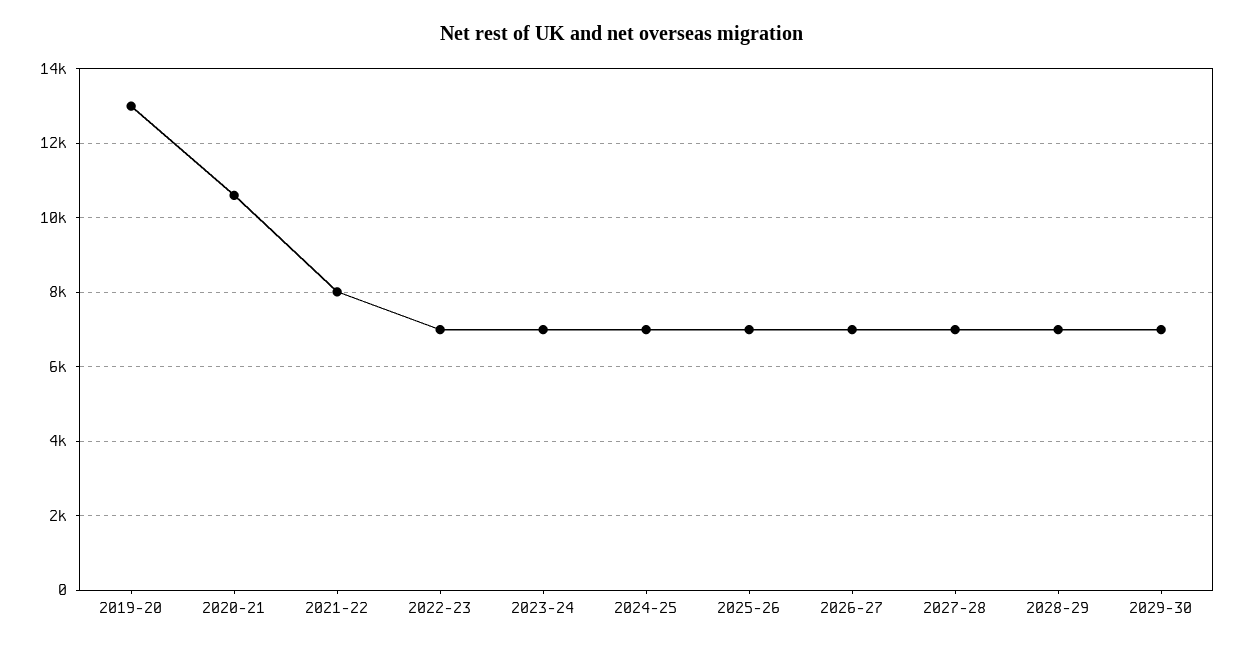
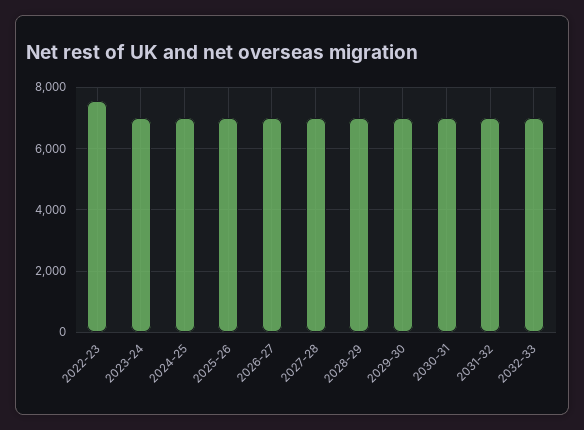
2019-20: 13000 -> none
2020-21: 10600 -> none
2021-22: 8000 -> none
2022-23: 7000 -> 7600
2030-31: none -> 7000
2031-32: none -> 7000
2032-33: none -> 7000

